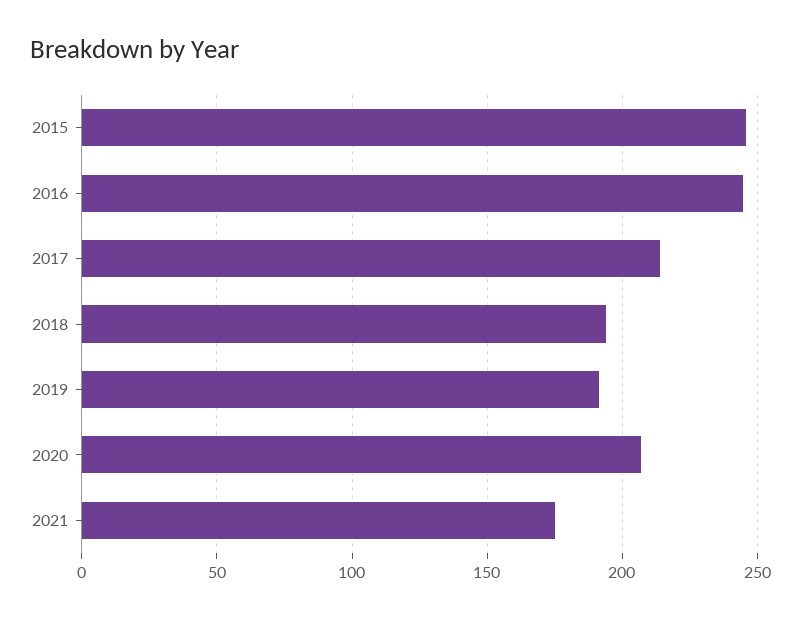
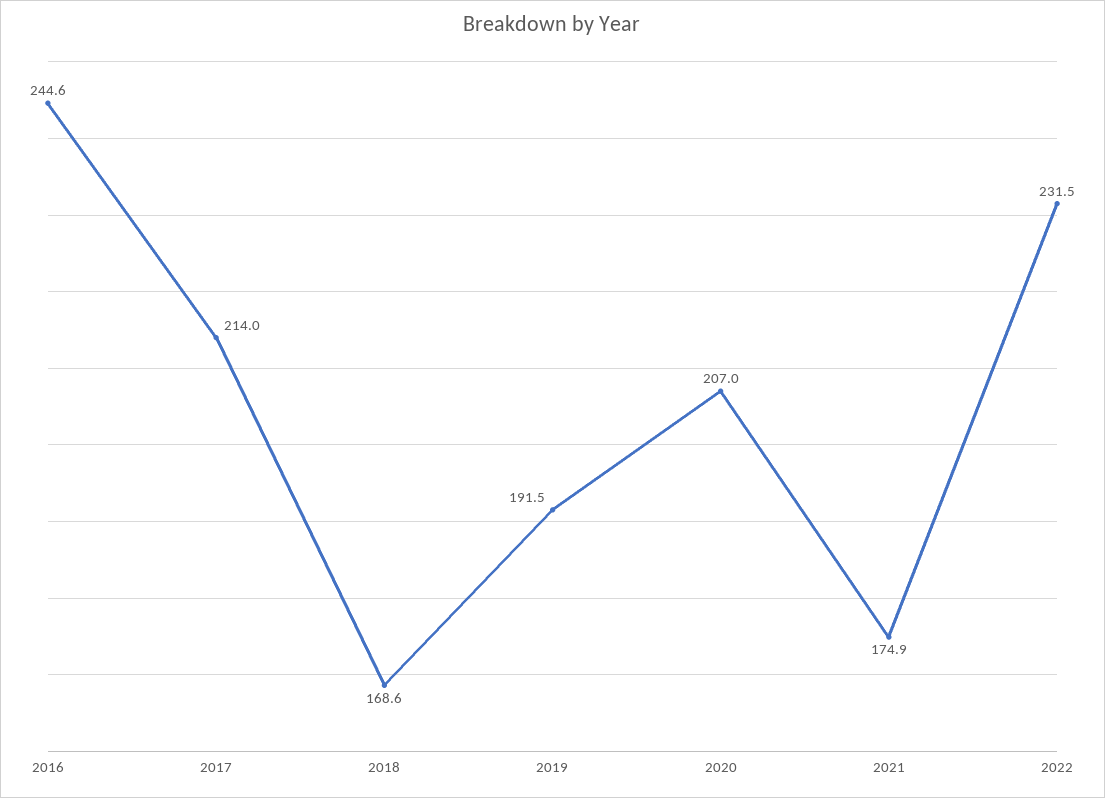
2015: 245 -> none
2018: 195 -> 168.6
2022: none -> 231.5

